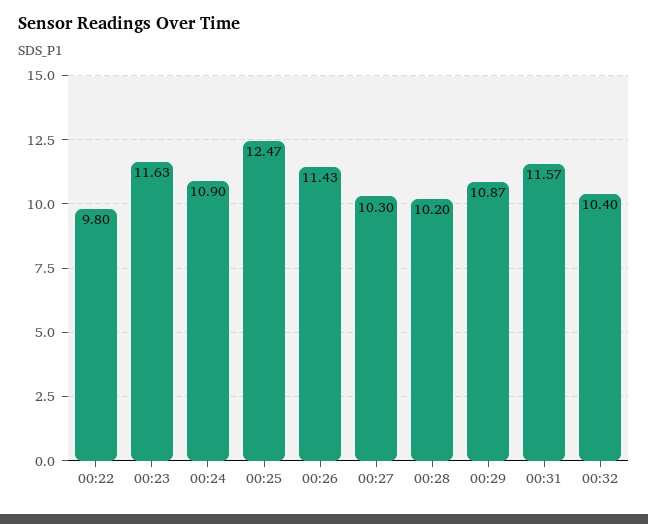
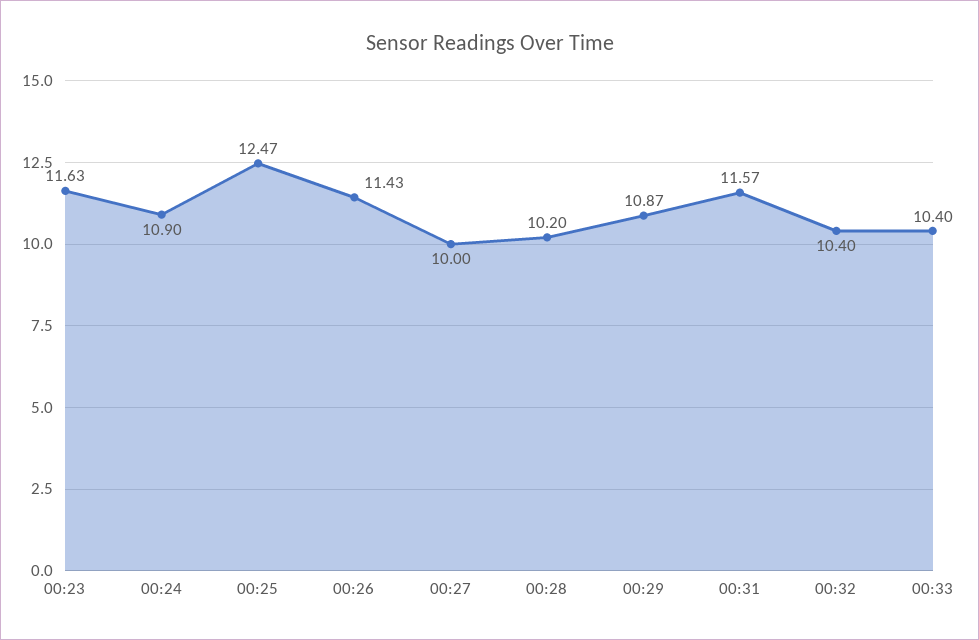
00:22: 9.8 -> none
00:27: 10.3 -> 10
00:33: none -> 10.4

